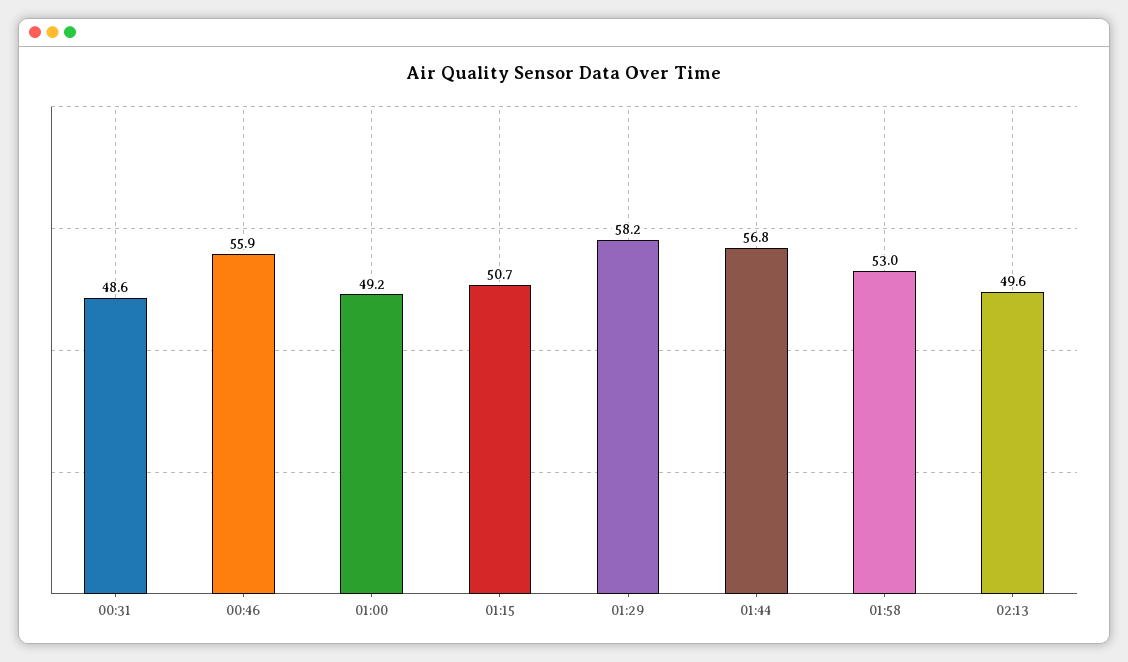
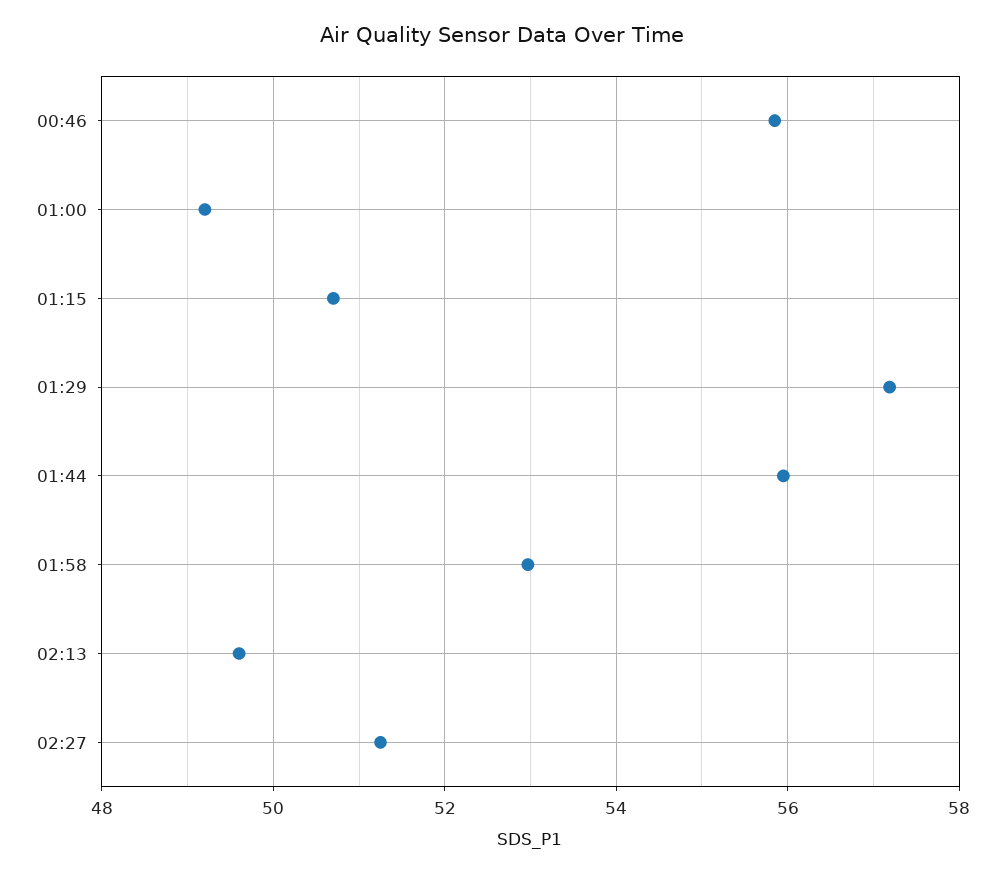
00:31: 48.6 -> none
01:29: 58.2 -> 57.2
01:44: 56.8 -> 56
02:27: none -> 51.2

